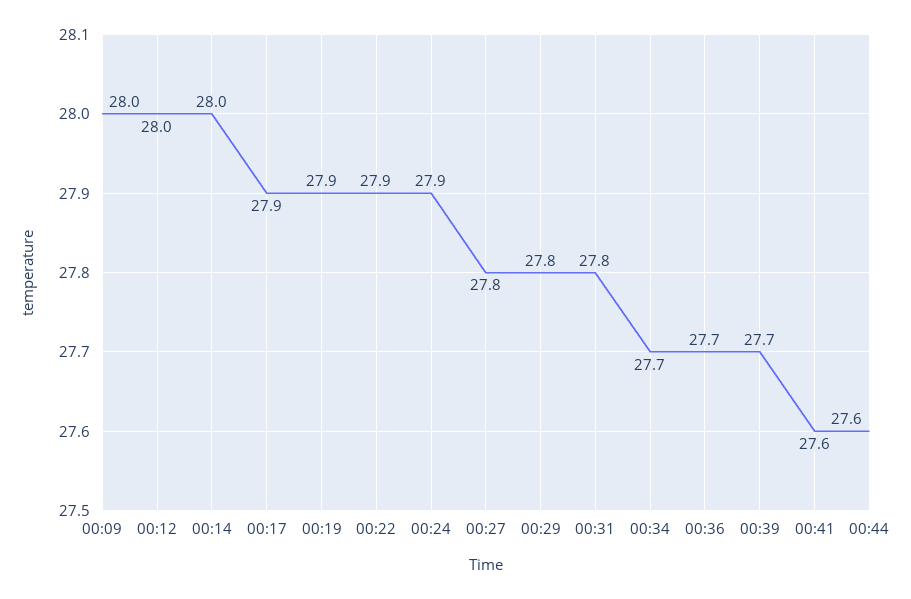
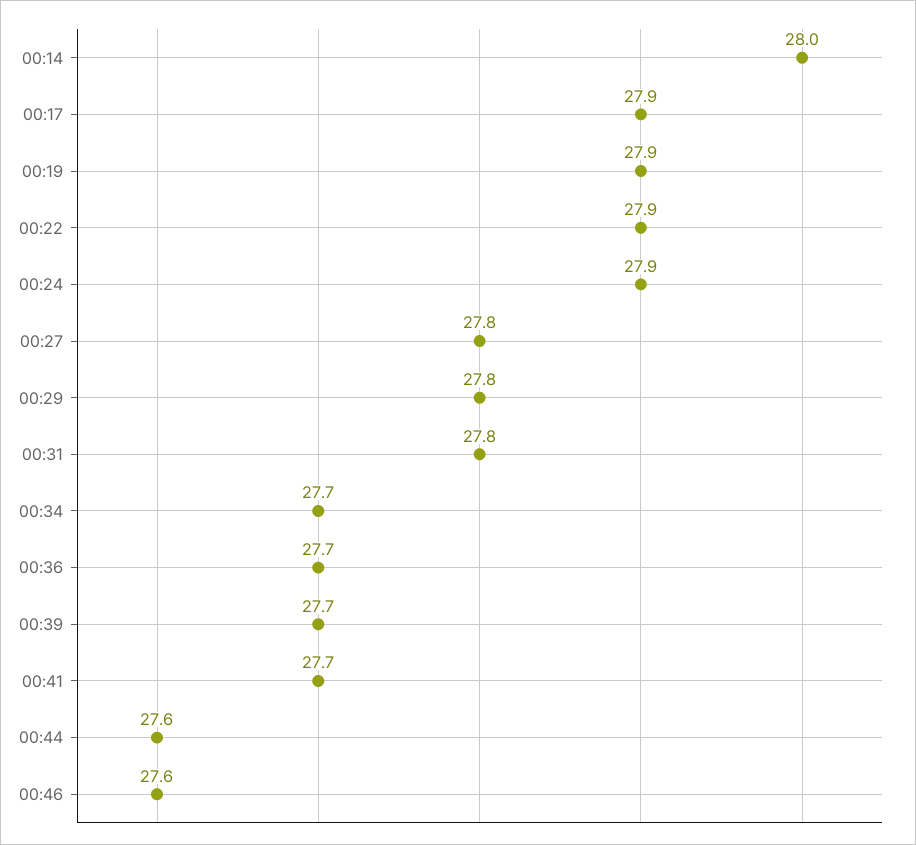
00:09: 28 -> none
00:12: 28 -> none
00:41: 27.6 -> 27.7
00:46: none -> 27.6

